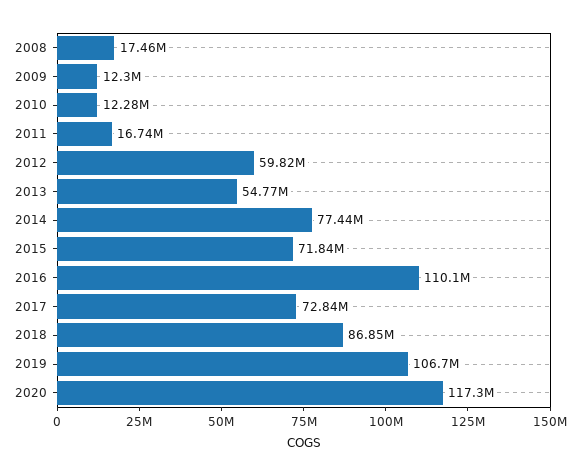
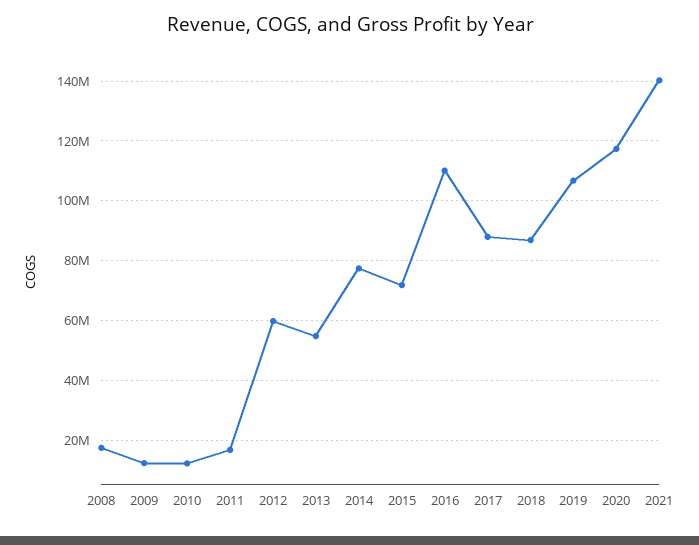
2017: 72840000 -> 87500000
2021: none -> 140000000

